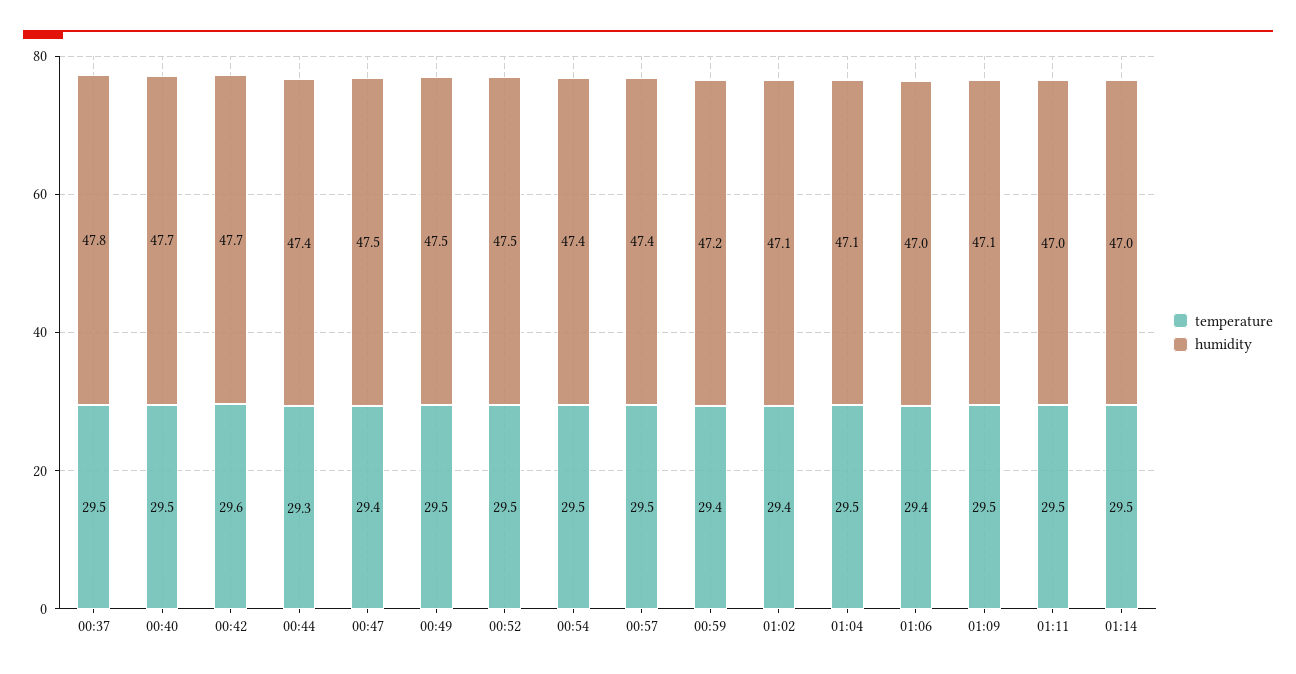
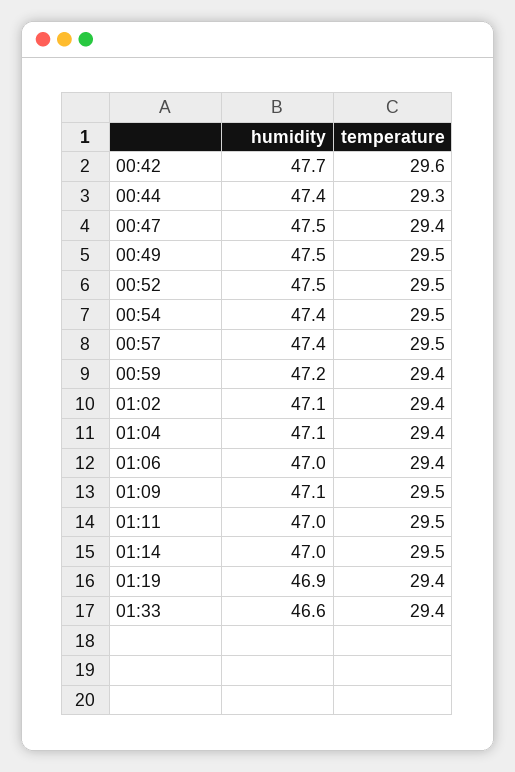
temperature, 00:37: 29.5 -> none
humidity, 00:37: 47.8 -> none
temperature, 00:40: 29.5 -> none
humidity, 00:40: 47.7 -> none
temperature, 01:04: 29.5 -> 29.4
humidity, 01:19: none -> 46.9
temperature, 01:19: none -> 29.4
humidity, 01:33: none -> 46.6
temperature, 01:33: none -> 29.4

